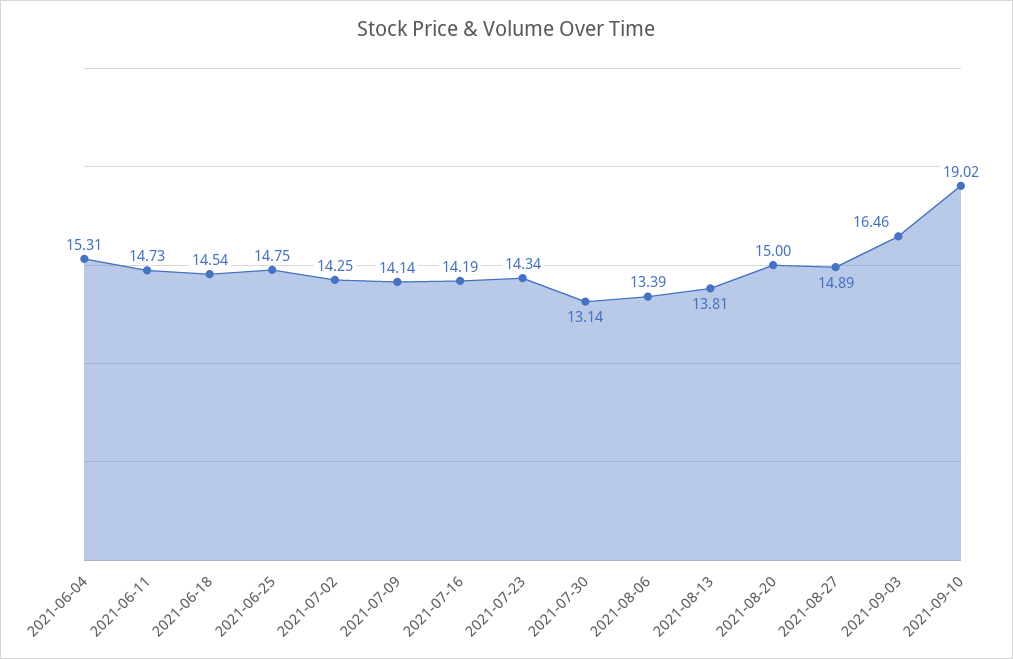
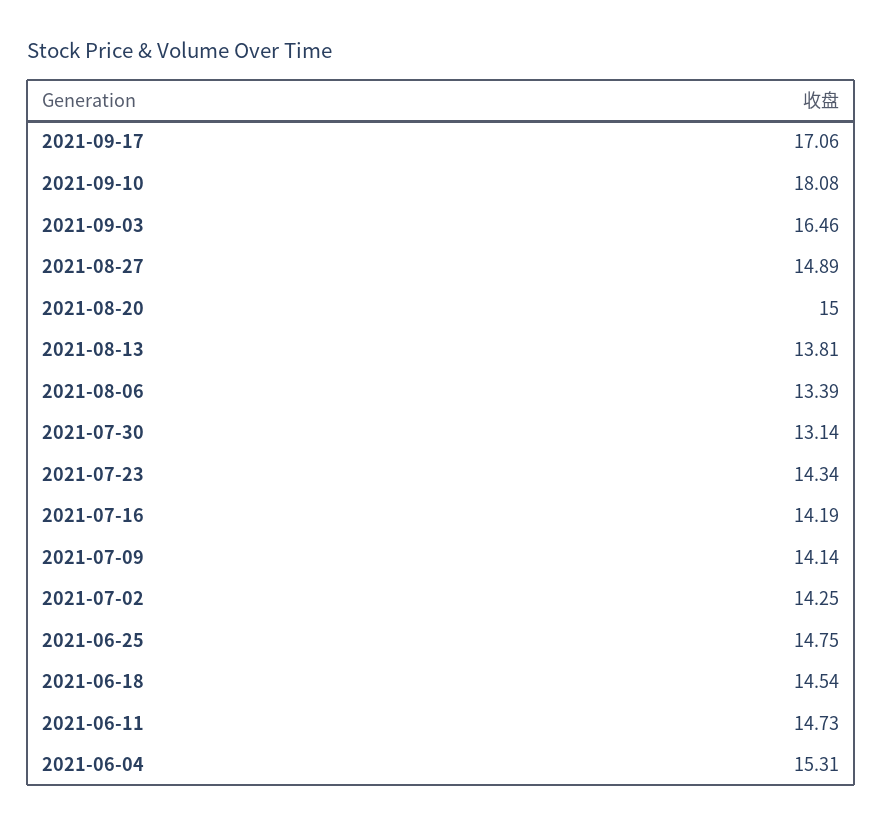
2021-09-10: 19.02 -> 18.08
2021-09-17: none -> 17.06

